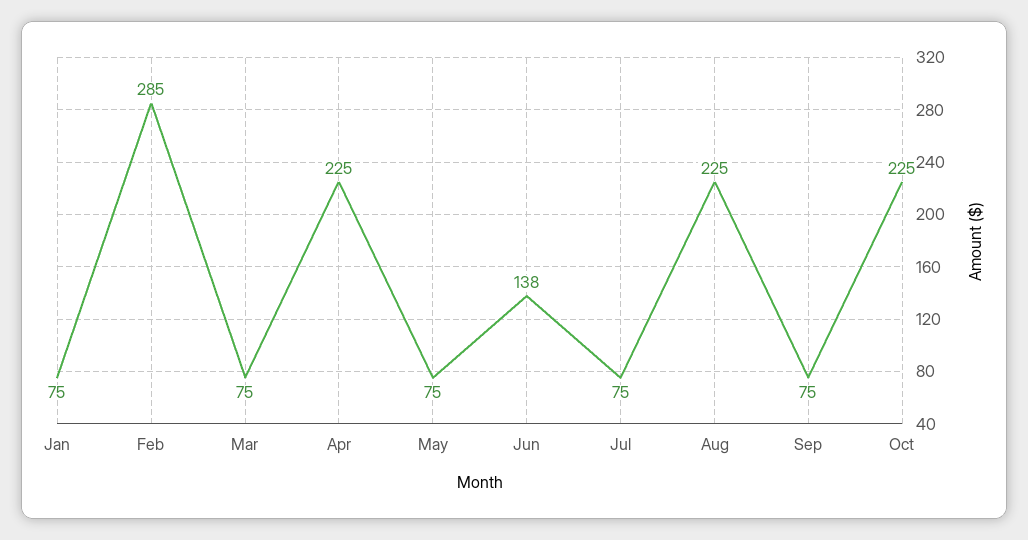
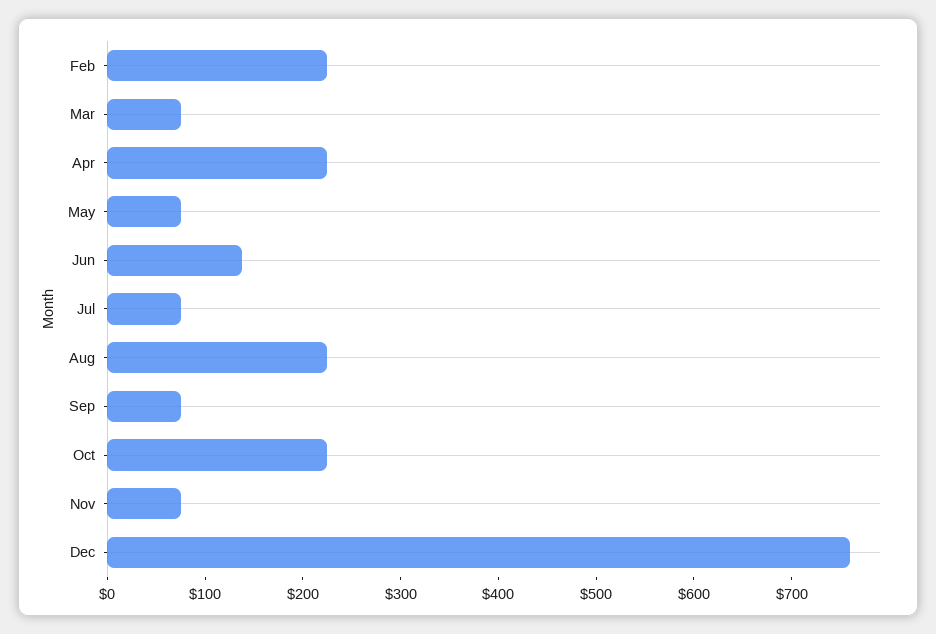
Jan: 75 -> none
Feb: 285 -> 220
Nov: none -> 80
Dec: none -> 760

